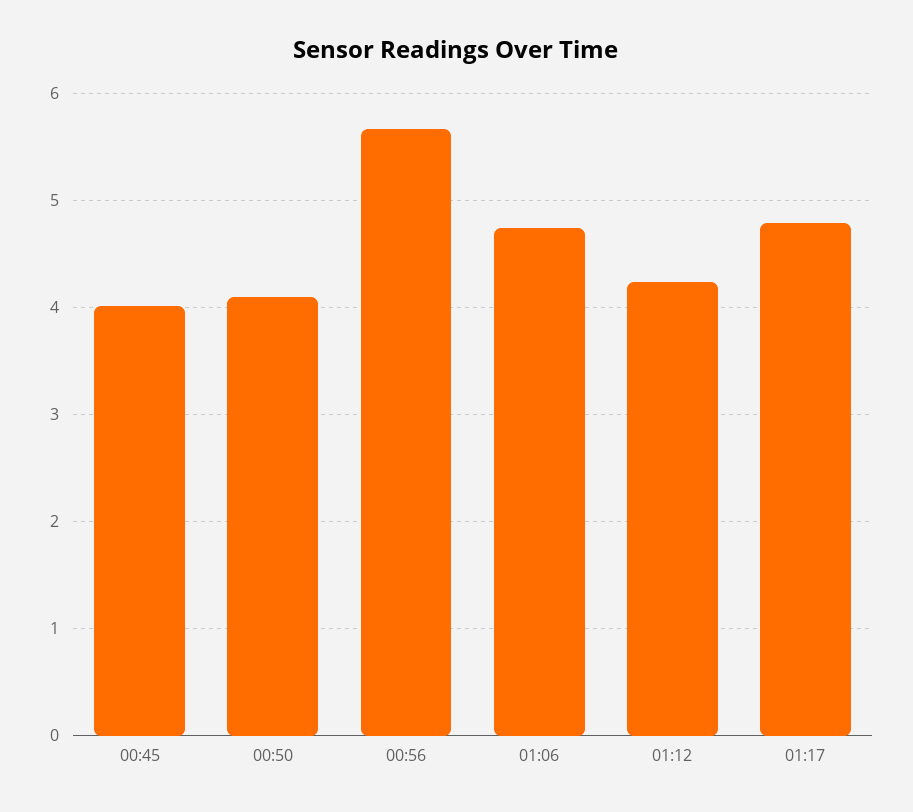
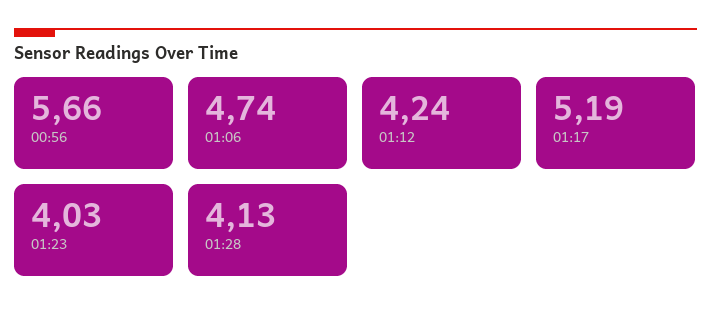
00:45: 4 -> none
00:50: 4.1 -> none
01:17: 4.8 -> 5.19
01:23: none -> 4.03
01:28: none -> 4.13

